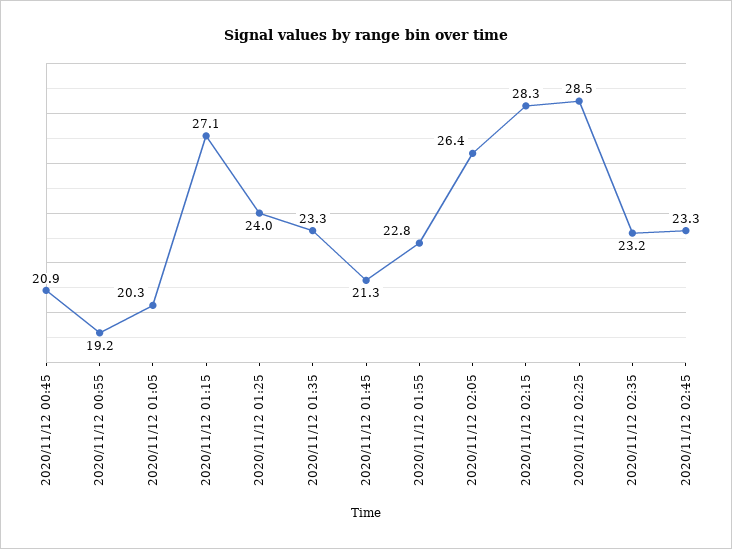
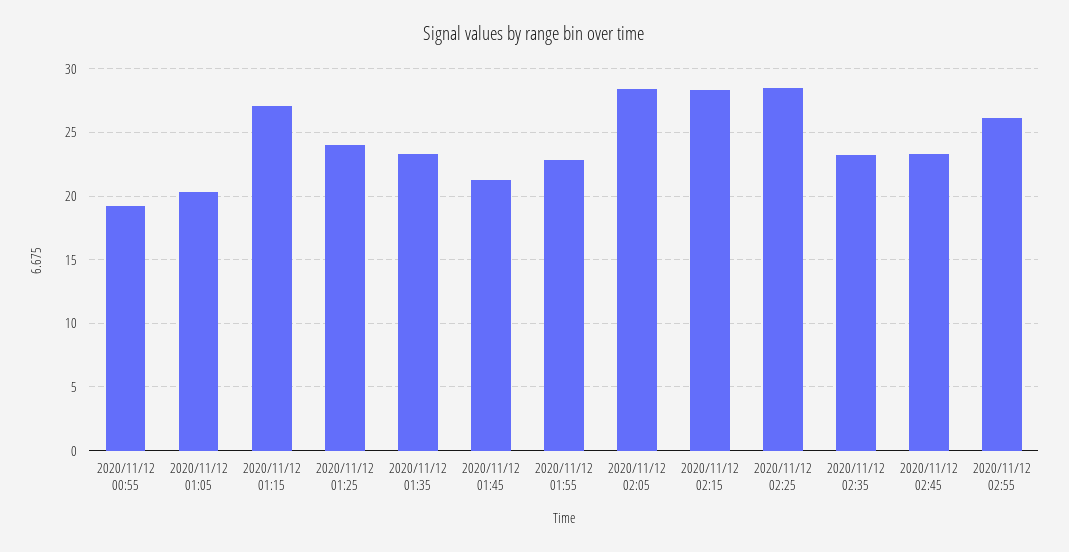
2020/11/12 00:45: 20.9 -> none
2020/11/12 02:05: 26.4 -> 28.5
2020/11/12 02:55: none -> 26

